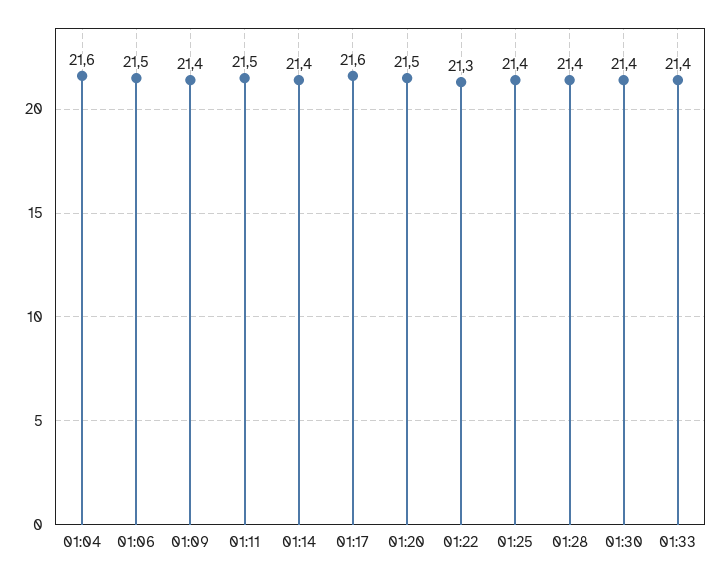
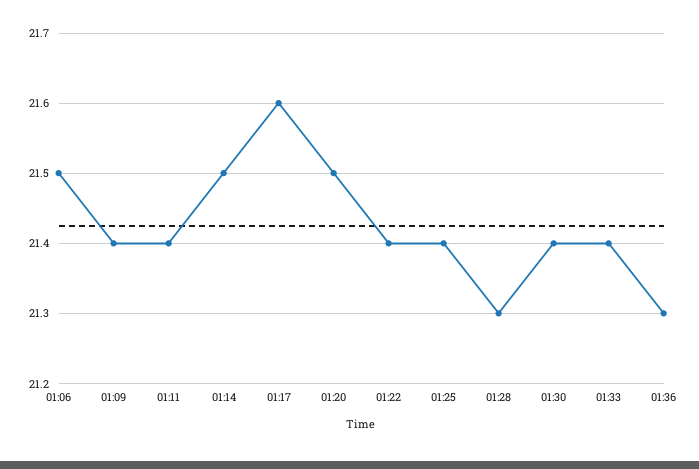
01:04: 21.6 -> none
01:11: 21.5 -> 21.4
01:14: 21.4 -> 21.5
01:22: 21.3 -> 21.4
01:28: 21.4 -> 21.3
01:36: none -> 21.3

